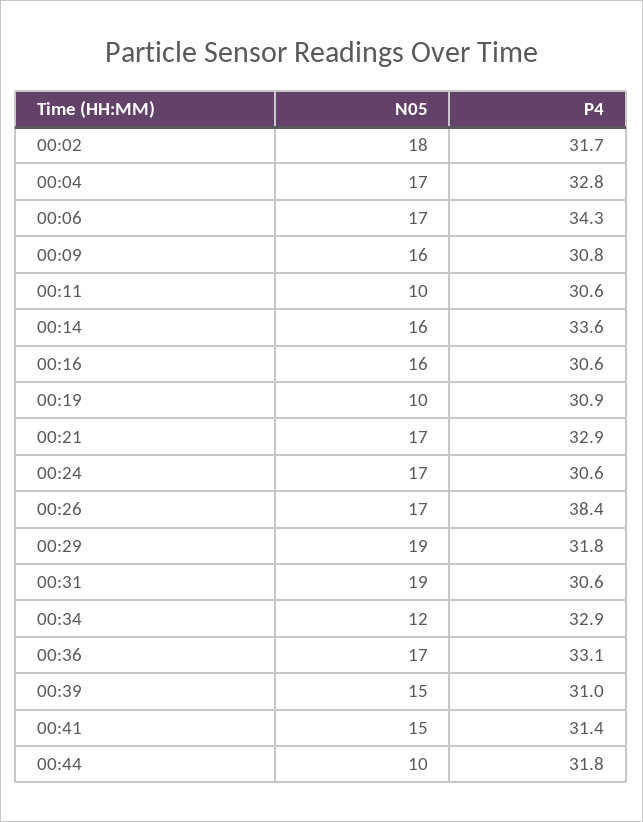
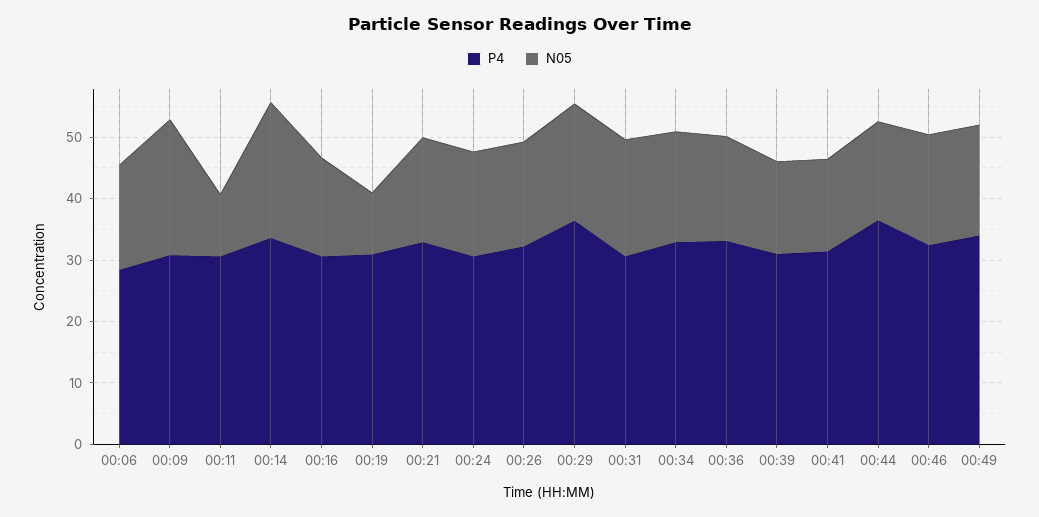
N05, 00:02: 18 -> none
P4, 00:02: 31.7 -> none
N05, 00:04: 17 -> none
P4, 00:04: 32.8 -> none
P4, 00:06: 34.3 -> 28
N05, 00:09: 16 -> 22
N05, 00:14: 16 -> 22
P4, 00:26: 38.4 -> 32
P4, 00:29: 31.8 -> 36
N05, 00:34: 12 -> 18
N05, 00:44: 10 -> 16
P4, 00:44: 31.8 -> 36
P4, 00:46: none -> 32
N05, 00:46: none -> 18
P4, 00:49: none -> 34
N05, 00:49: none -> 18

